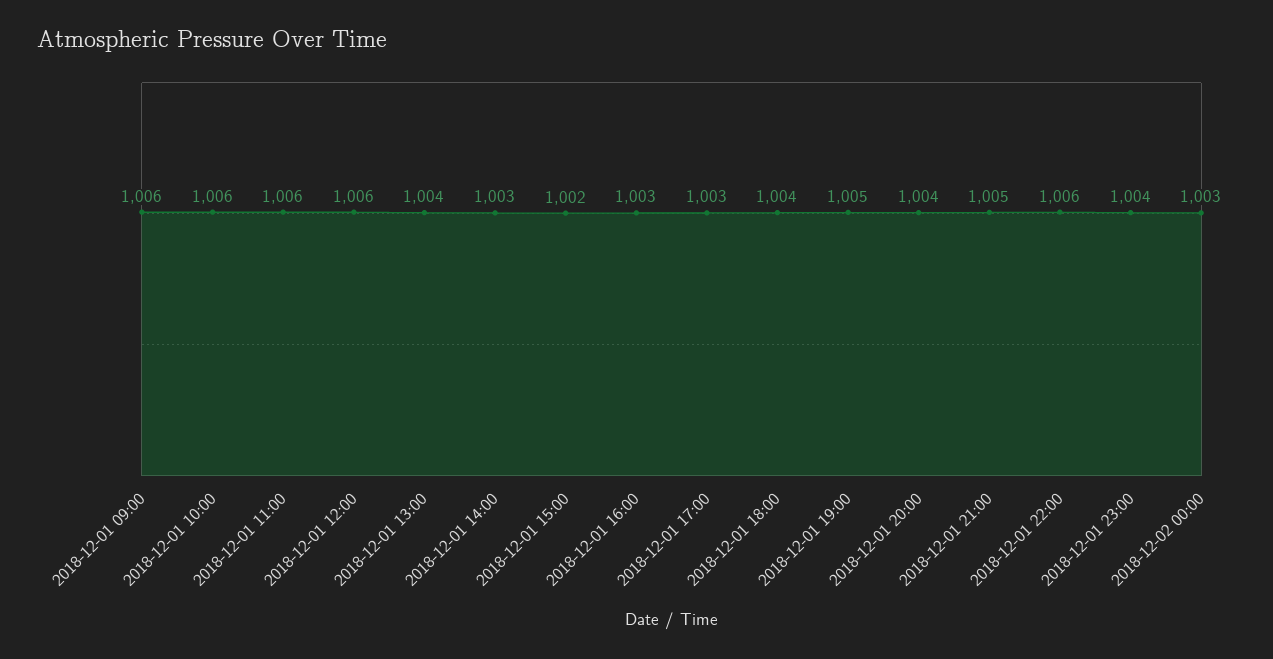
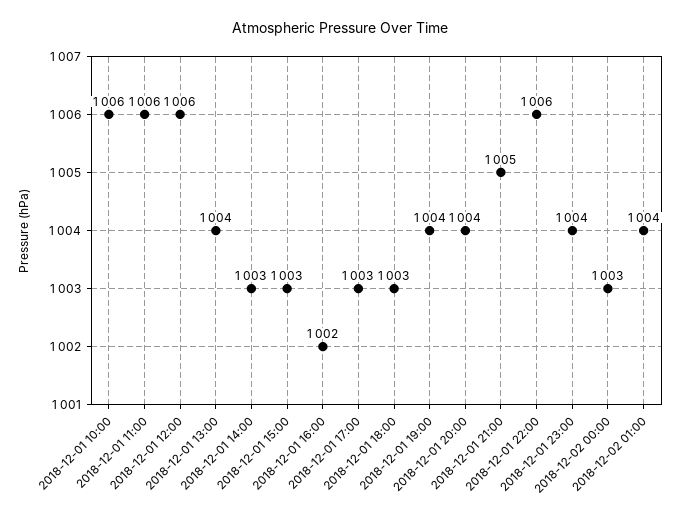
2018-12-01 09:00: 1006 -> none
2018-12-01 15:00: 1002 -> 1003
2018-12-01 16:00: 1003 -> 1002
2018-12-01 18:00: 1004 -> 1003
2018-12-01 19:00: 1005 -> 1004
2018-12-02 01:00: none -> 1004

